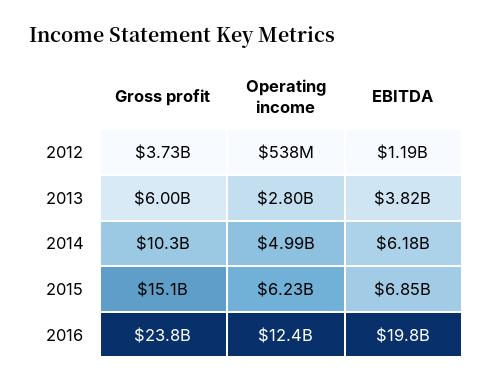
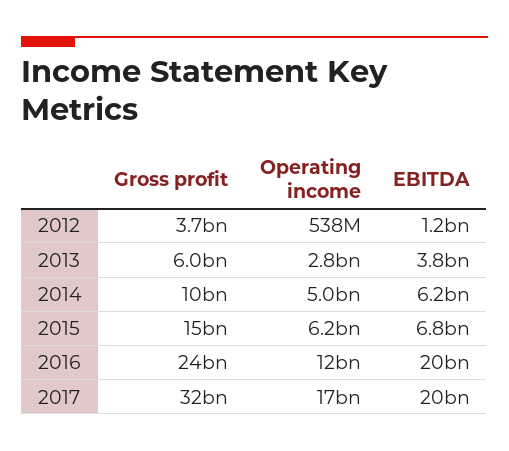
Gross profit, 2017: none -> 32000000000
Operating income, 2017: none -> 17000000000
EBITDA, 2017: none -> 20000000000

